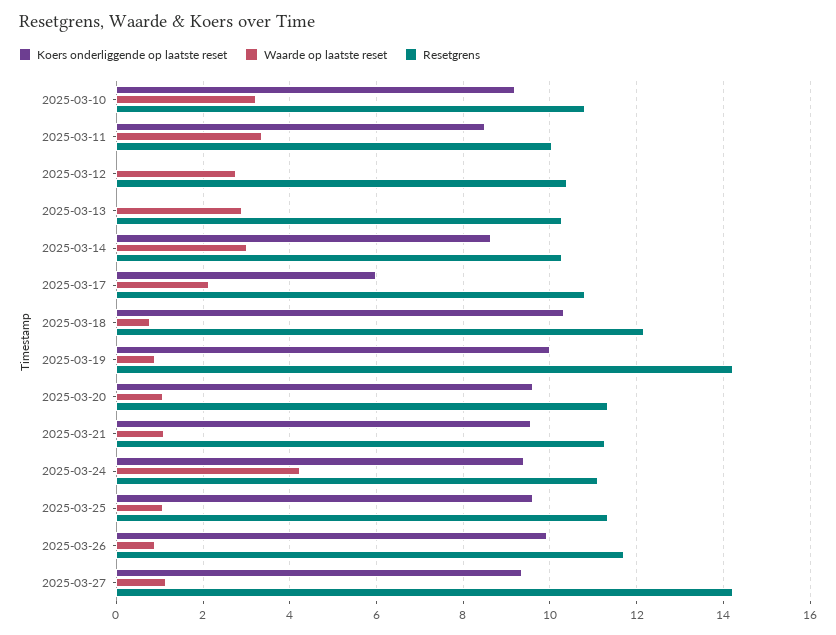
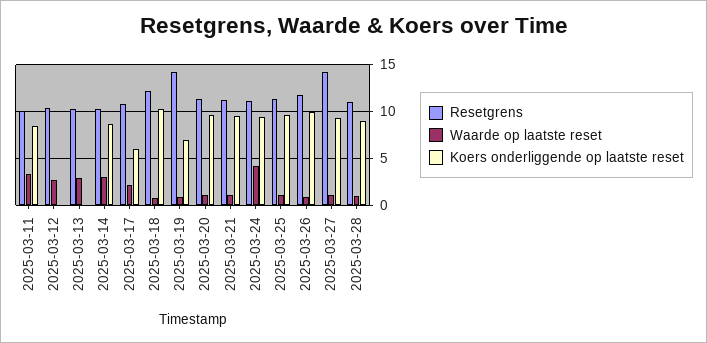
Koers onderliggende op laatste reset, 2025-03-10: 9.2 -> none
Waarde op laatste reset, 2025-03-10: 3.2 -> none
Resetgrens, 2025-03-10: 10.8 -> none
Koers onderliggende op laatste reset, 2025-03-19: 10 -> 7
Resetgrens, 2025-03-28: none -> 11
Waarde op laatste reset, 2025-03-28: none -> 1
Koers onderliggende op laatste reset, 2025-03-28: none -> 9

